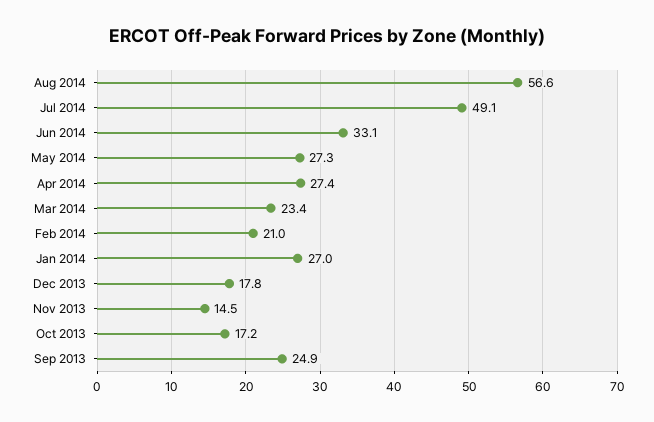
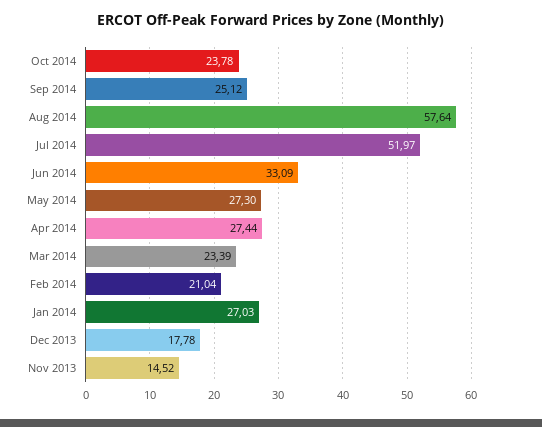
Aug 2014: 56.6 -> 57.64
Jul 2014: 49.1 -> 51.97
Oct 2013: 17.2 -> none
Sep 2013: 24.9 -> none
Oct 2014: none -> 23.78
Sep 2014: none -> 25.12

